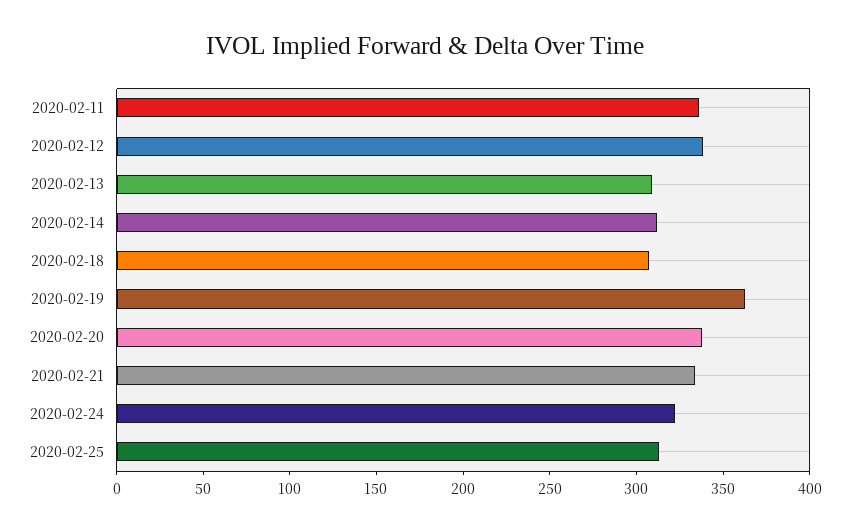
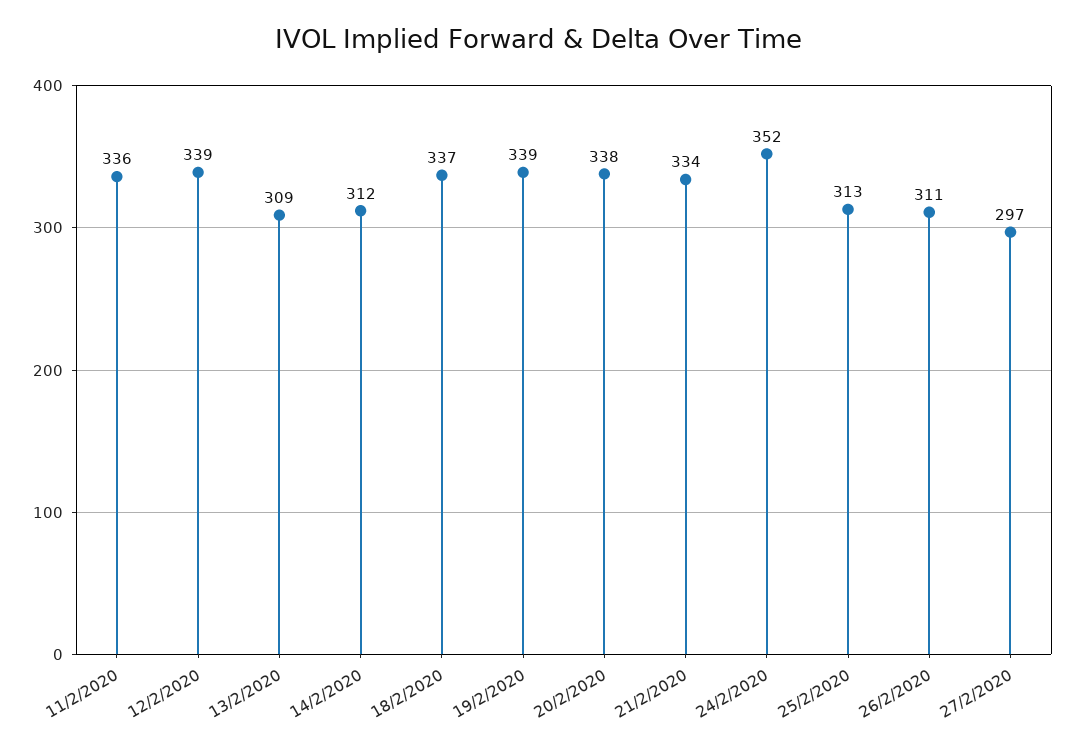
2020-02-18: 310 -> 337
2020-02-19: 360 -> 339
2020-02-24: 320 -> 352
26/2/2020: none -> 311
27/2/2020: none -> 297

